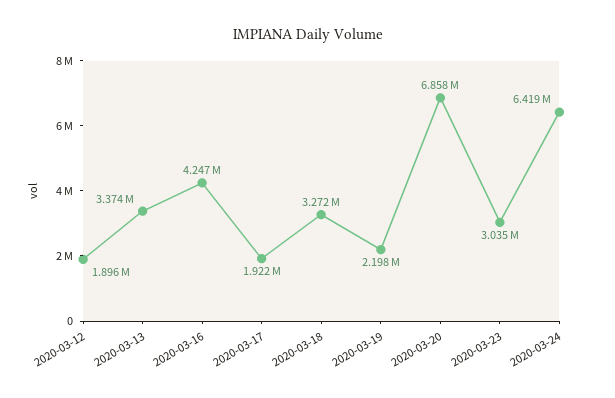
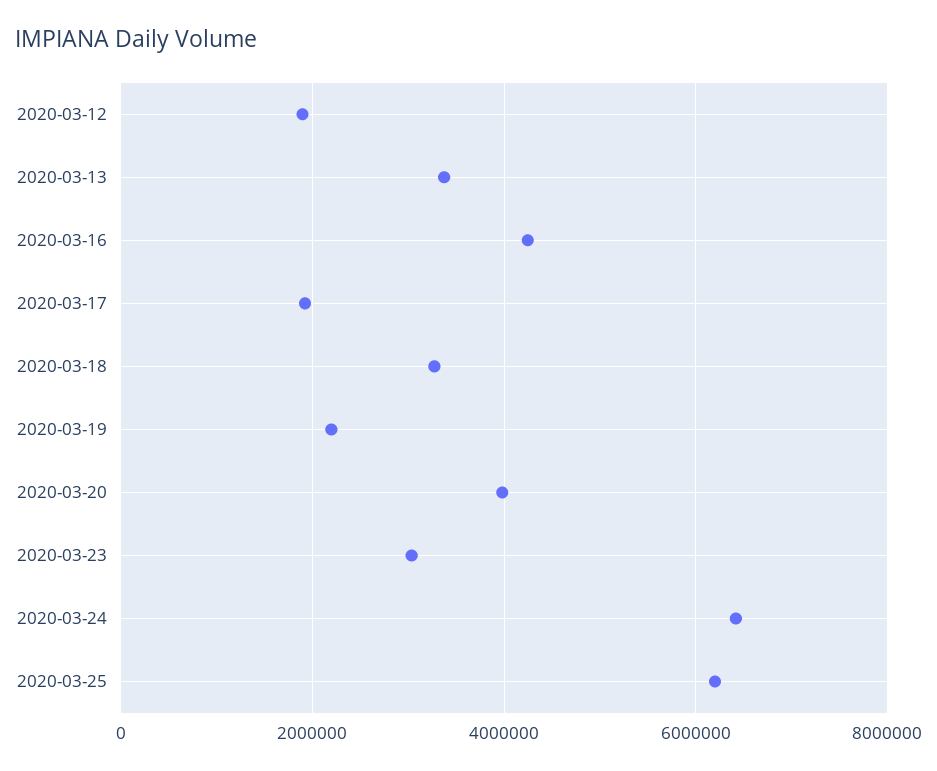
2020-03-20: 6858000 -> 4000000
2020-03-25: none -> 6200000

